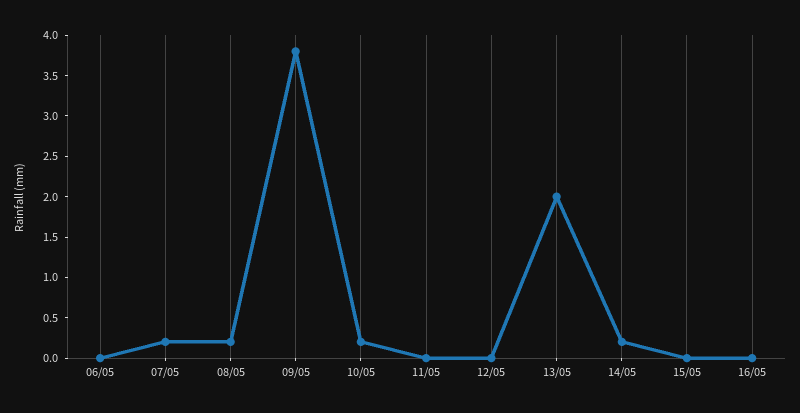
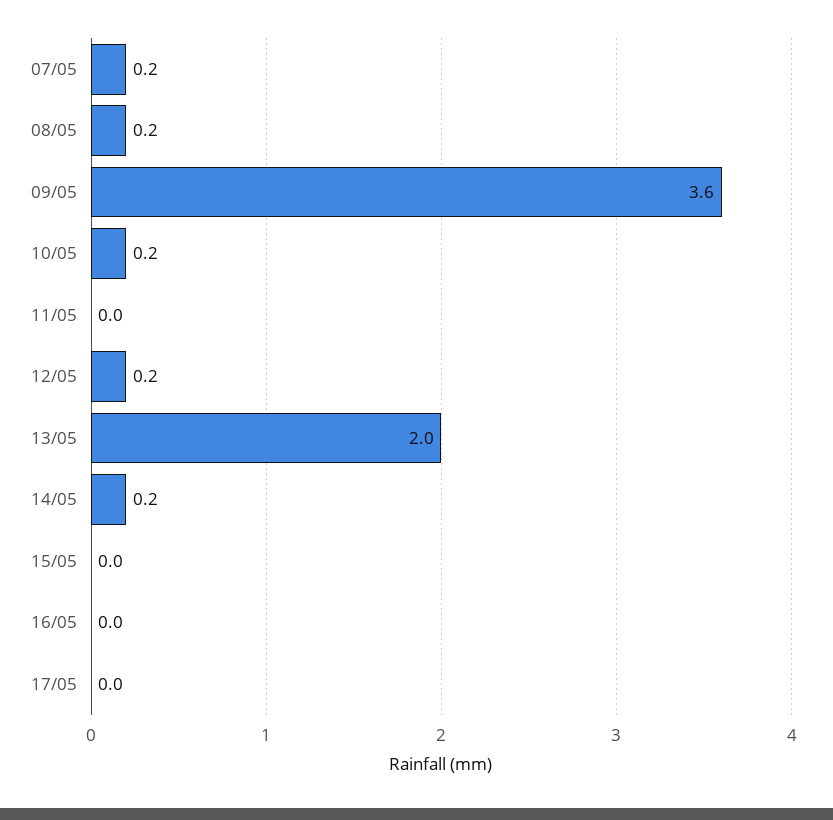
06/05: 0 -> none
09/05: 3.8 -> 3.6
12/05: 0 -> 0.2
17/05: none -> 0

